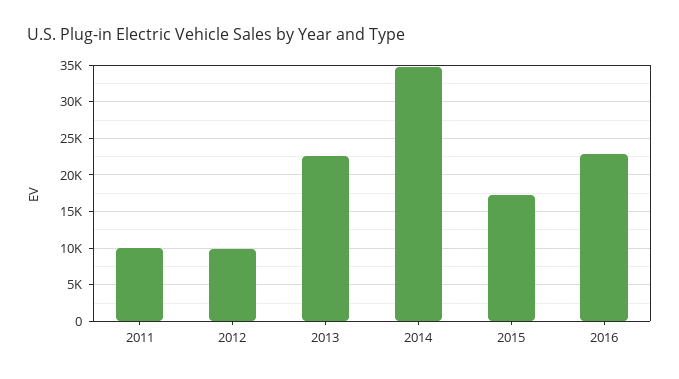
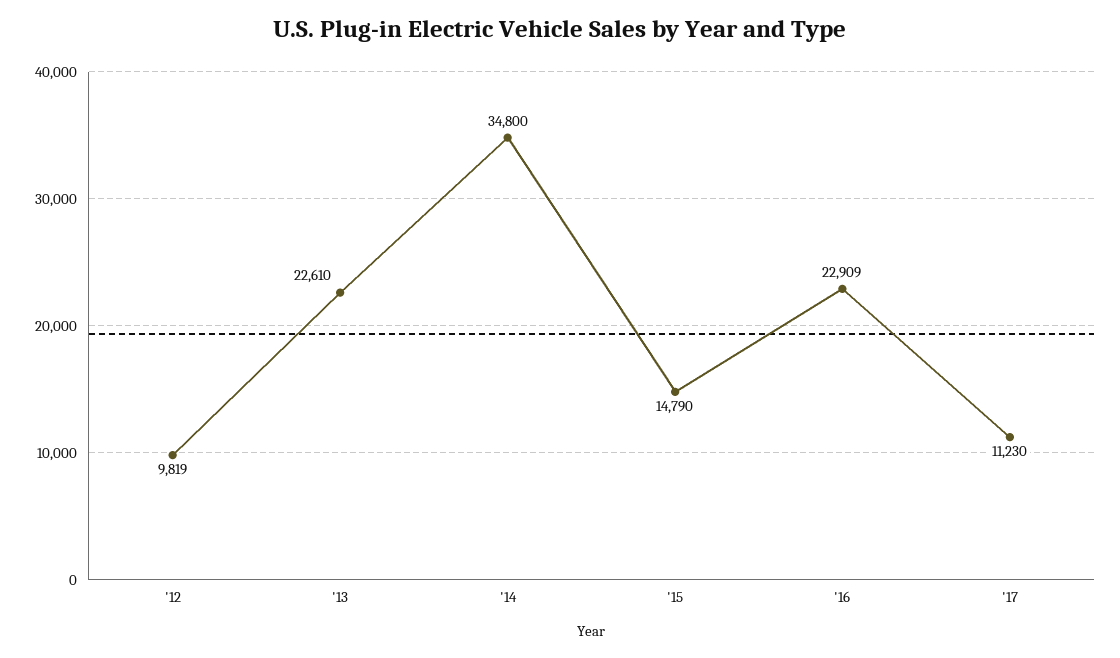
2011: 10000 -> none
2015: 17000 -> 14790
'17: none -> 11230

